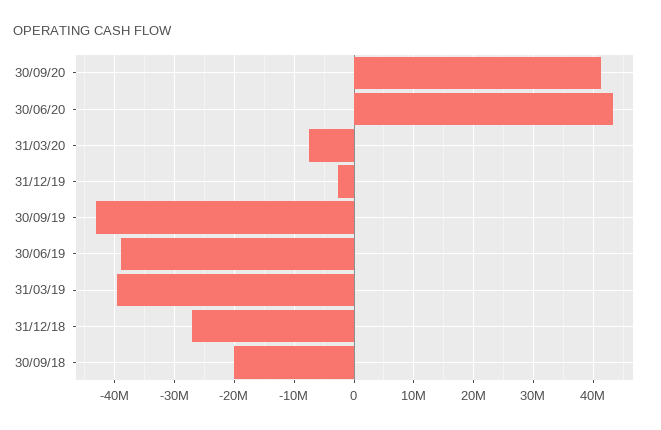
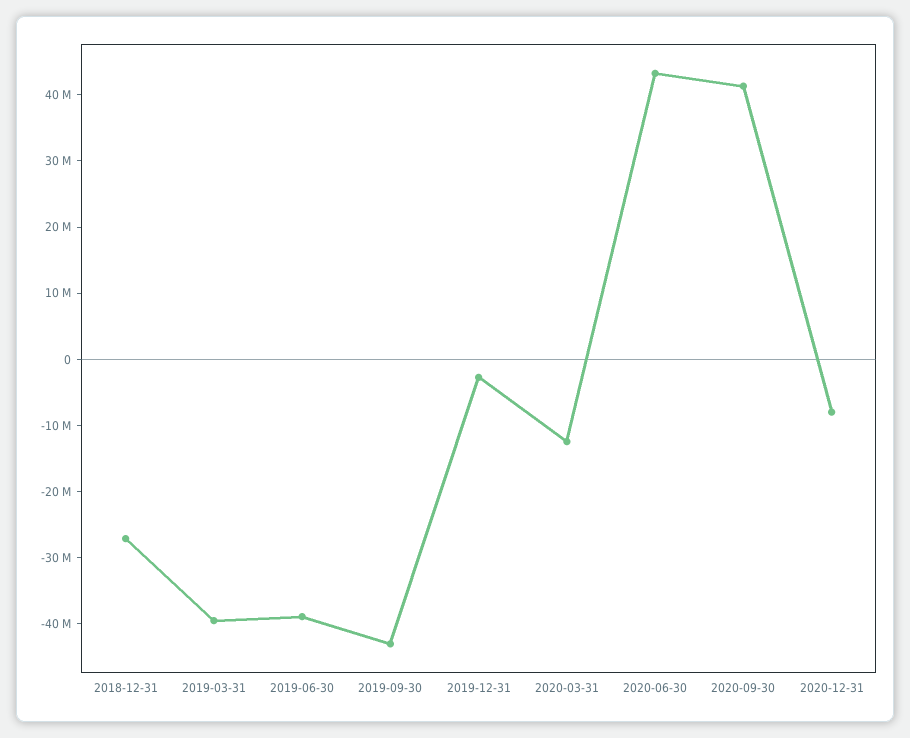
31/03/20: -8000000 -> -12000000
30/09/18: -20000000 -> none
2020-12-31: none -> -8000000

